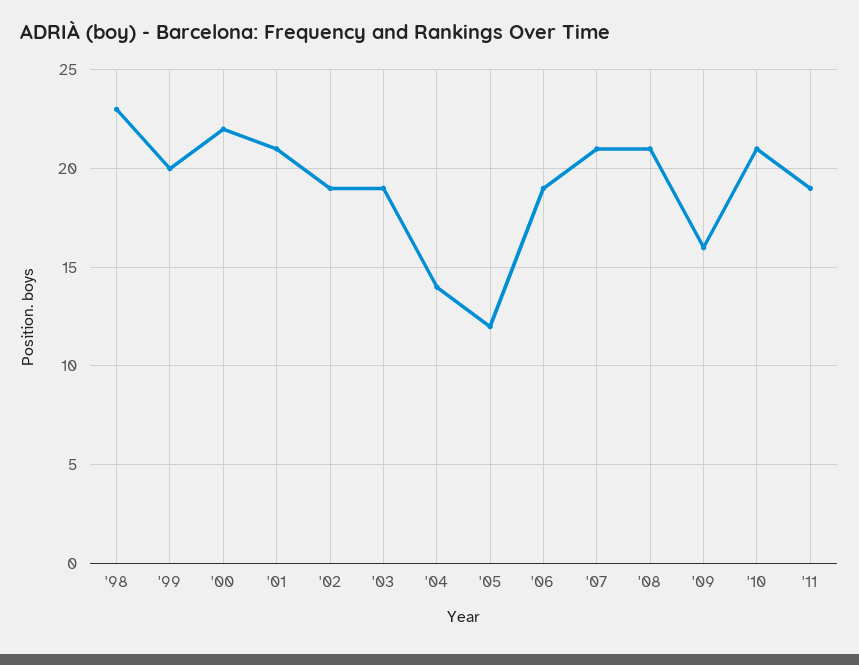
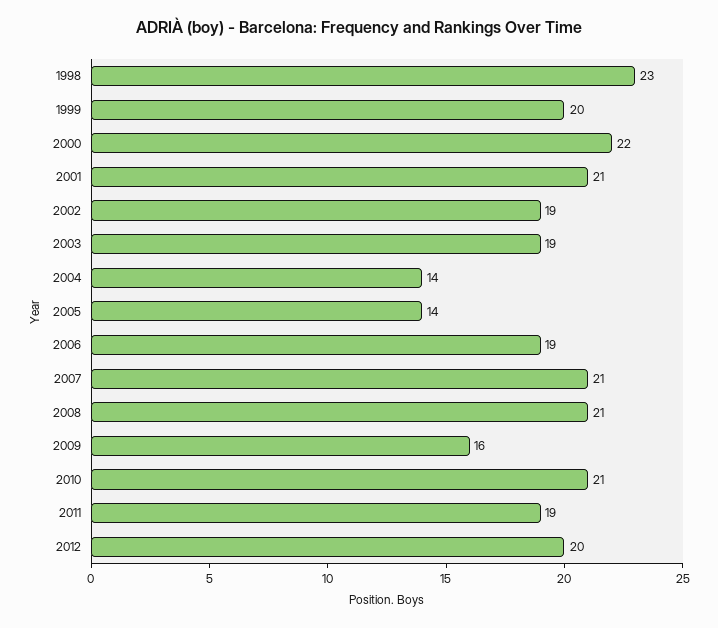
'05: 12 -> 14
2012: none -> 20

